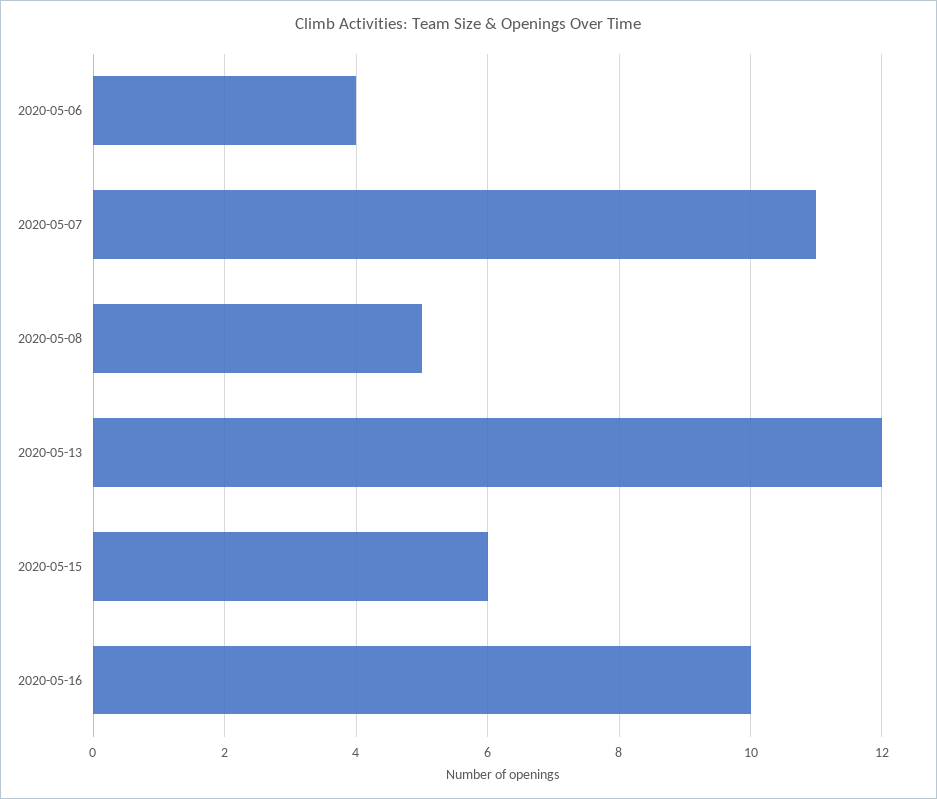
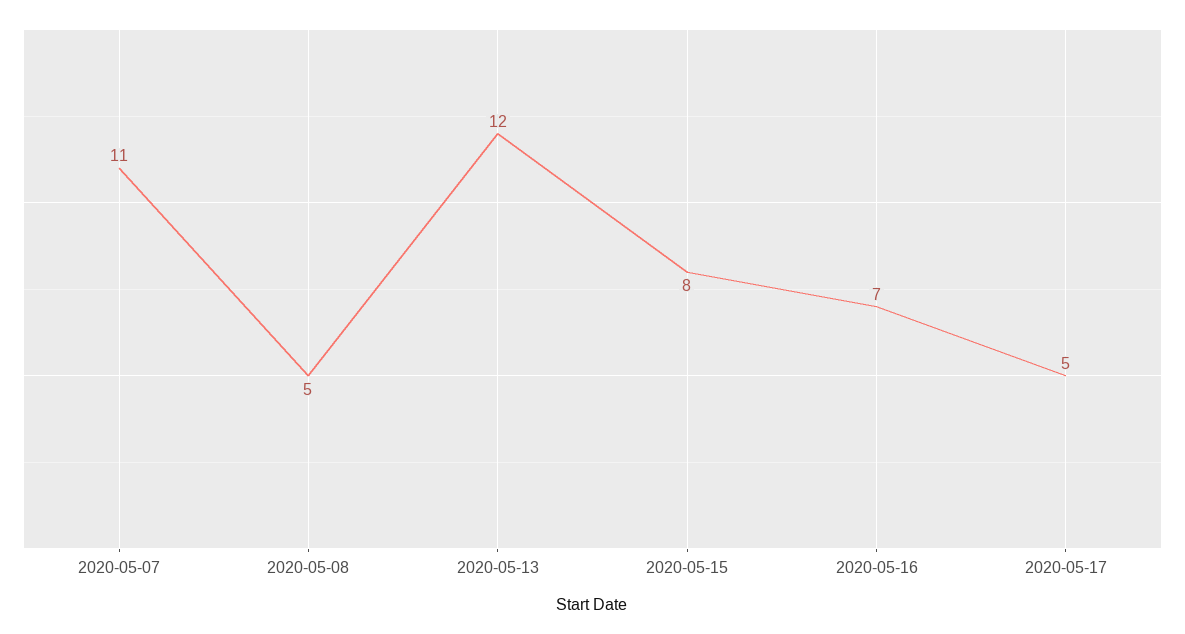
2020-05-06: 4 -> none
2020-05-15: 6 -> 8
2020-05-16: 10 -> 7
2020-05-17: none -> 5

